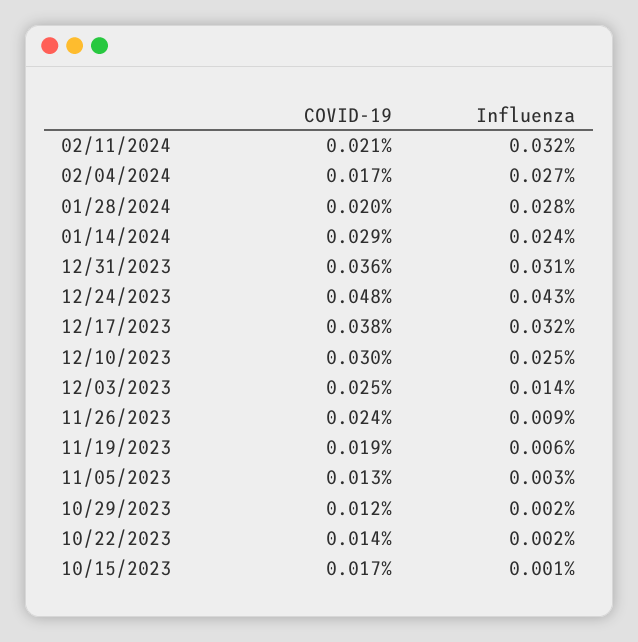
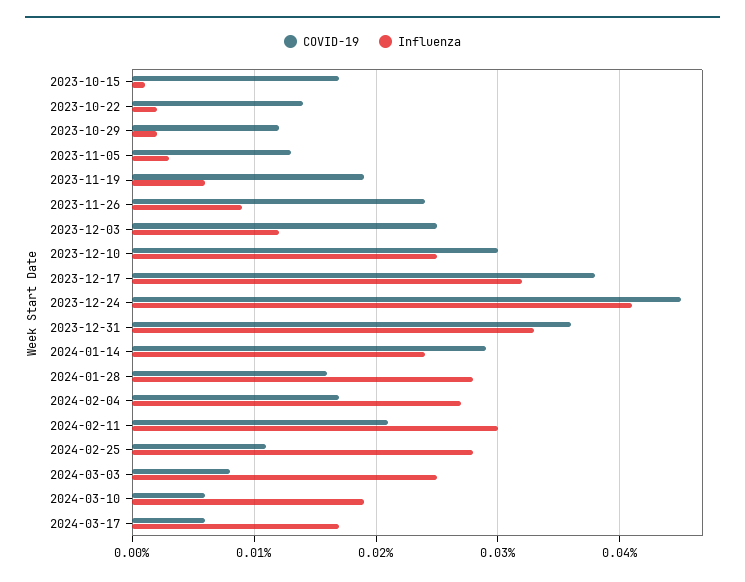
Influenza, 02/11/2024: 0.032 -> 0.03
COVID-19, 01/28/2024: 0.02 -> 0.016
Influenza, 12/31/2023: 0.031 -> 0.033
COVID-19, 12/24/2023: 0.048 -> 0.045
Influenza, 12/24/2023: 0.043 -> 0.041
Influenza, 12/03/2023: 0.014 -> 0.012
COVID-19, 2024-02-25: none -> 0.011
Influenza, 2024-02-25: none -> 0.028
COVID-19, 2024-03-03: none -> 0.008
Influenza, 2024-03-03: none -> 0.025
COVID-19, 2024-03-10: none -> 0.006
Influenza, 2024-03-10: none -> 0.019
COVID-19, 2024-03-17: none -> 0.006
Influenza, 2024-03-17: none -> 0.017

